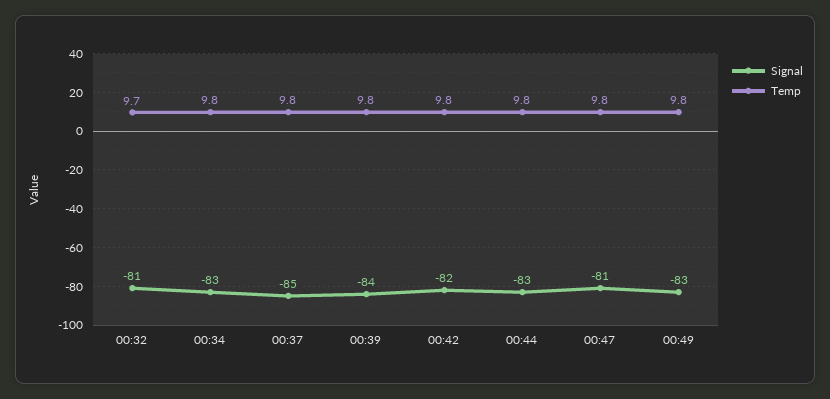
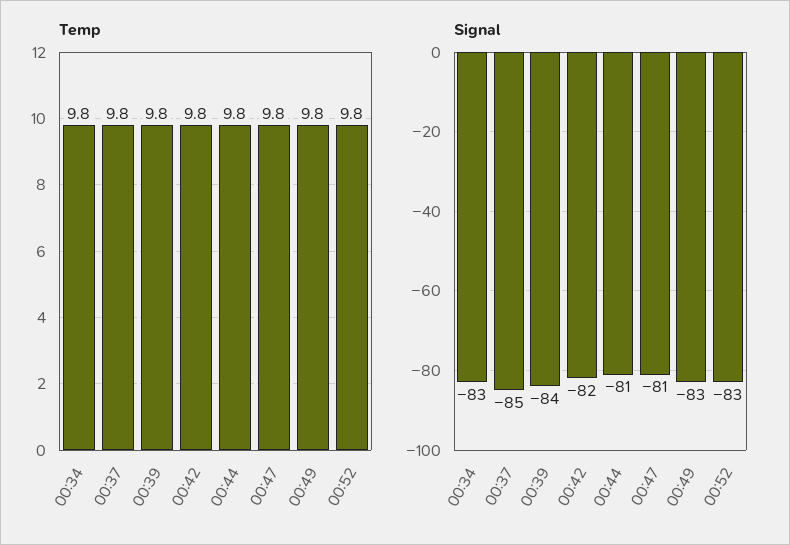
Signal, 00:32: -81 -> none
Temp, 00:32: 9.7 -> none
Signal, 00:44: -83 -> -81
Temp, 00:52: none -> 9.8
Signal, 00:52: none -> -83

